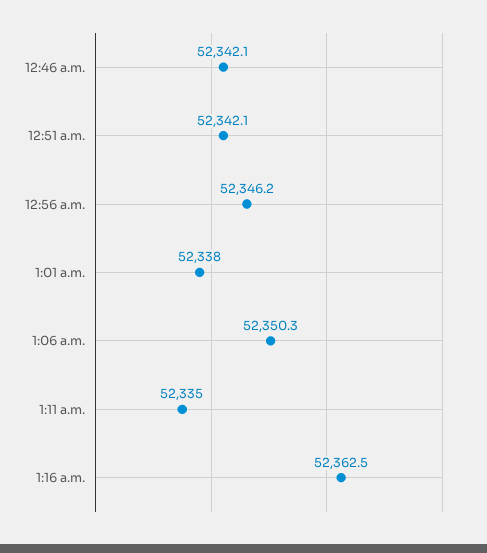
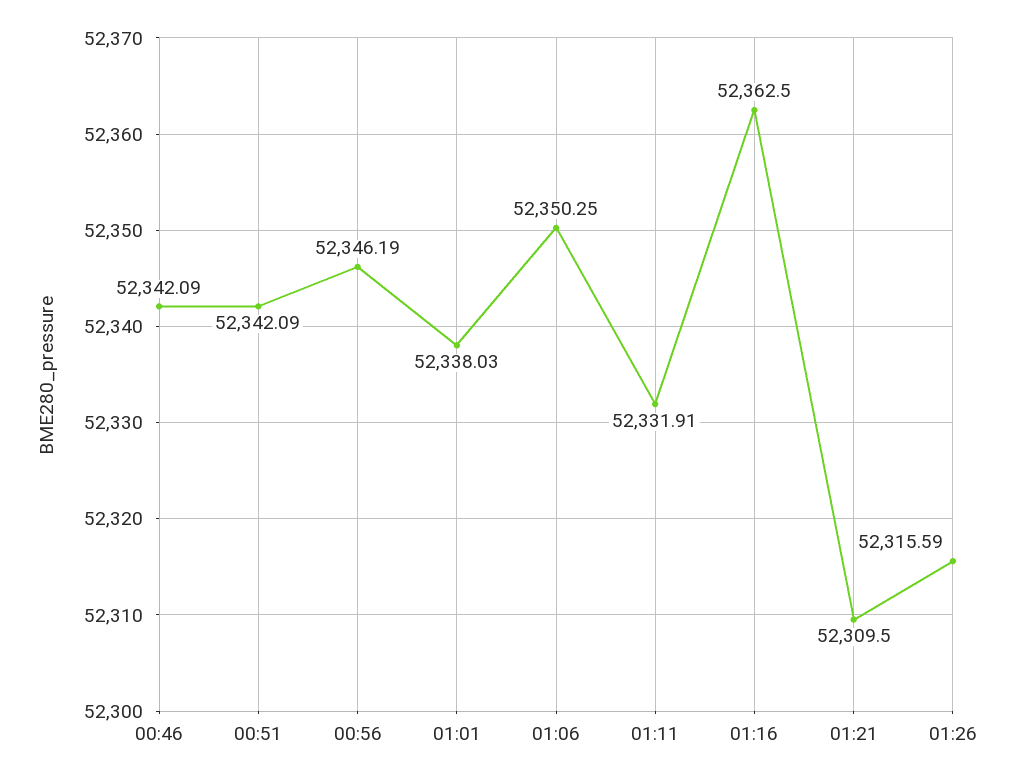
1:11 a.m.: 52335 -> 52331.91
01:21: none -> 52309.5
01:26: none -> 52315.59

